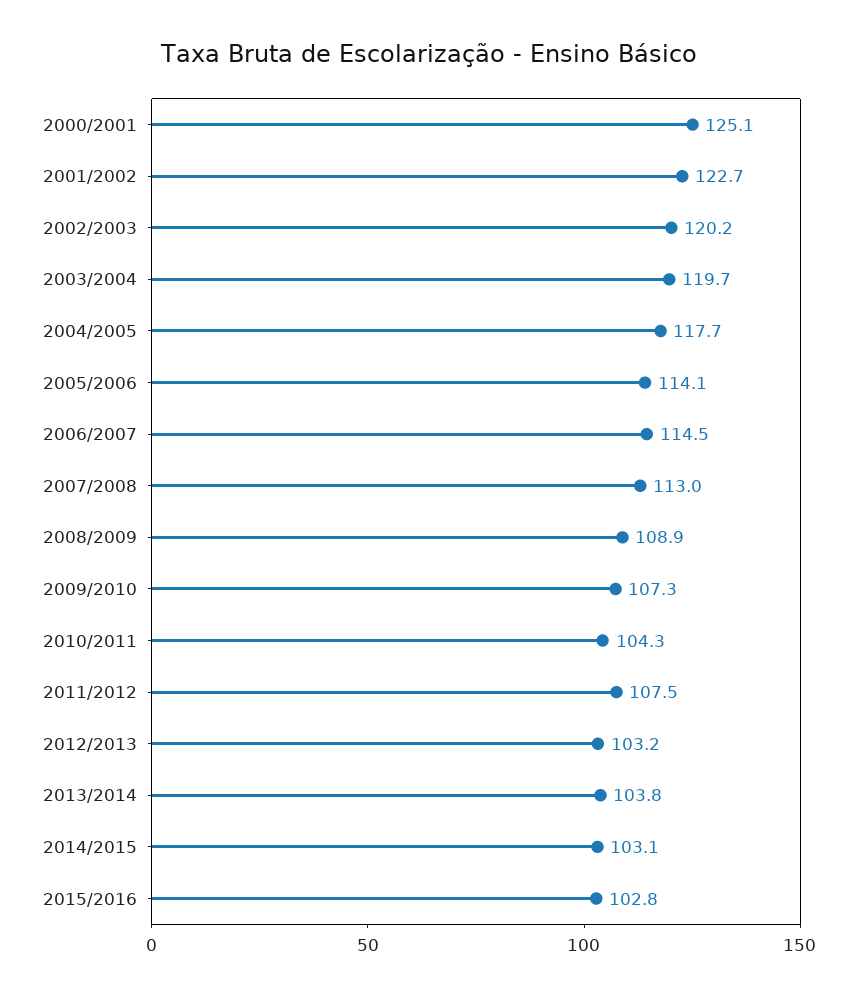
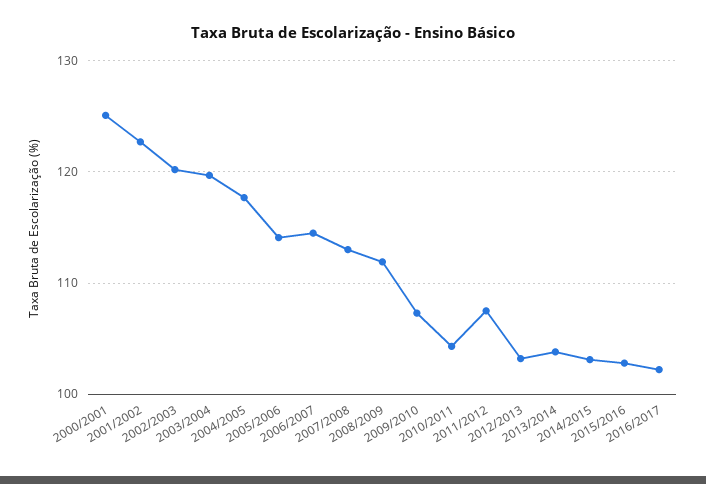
2008/2009: 108.9 -> 112
2016/2017: none -> 102

